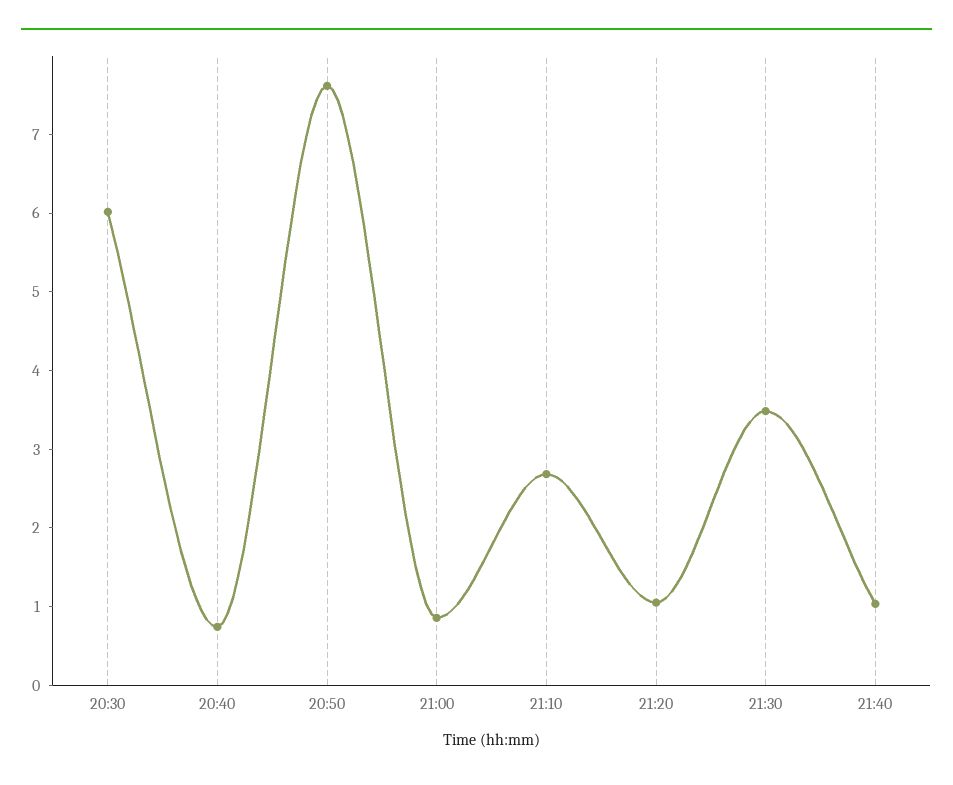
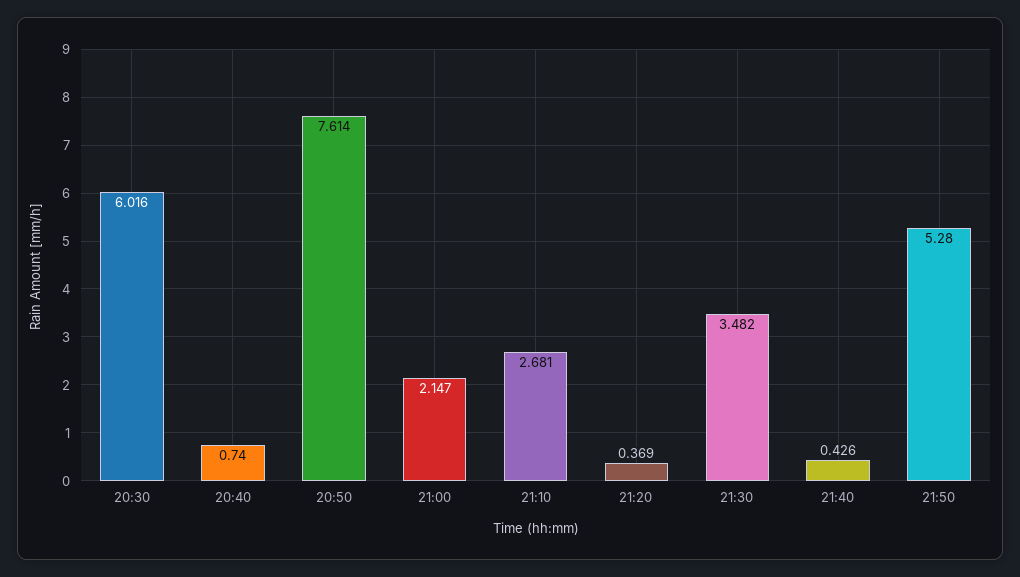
21:00: 0.8 -> 2.147
21:20: 1 -> 0.369
21:40: 1 -> 0.426
21:50: none -> 5.28

